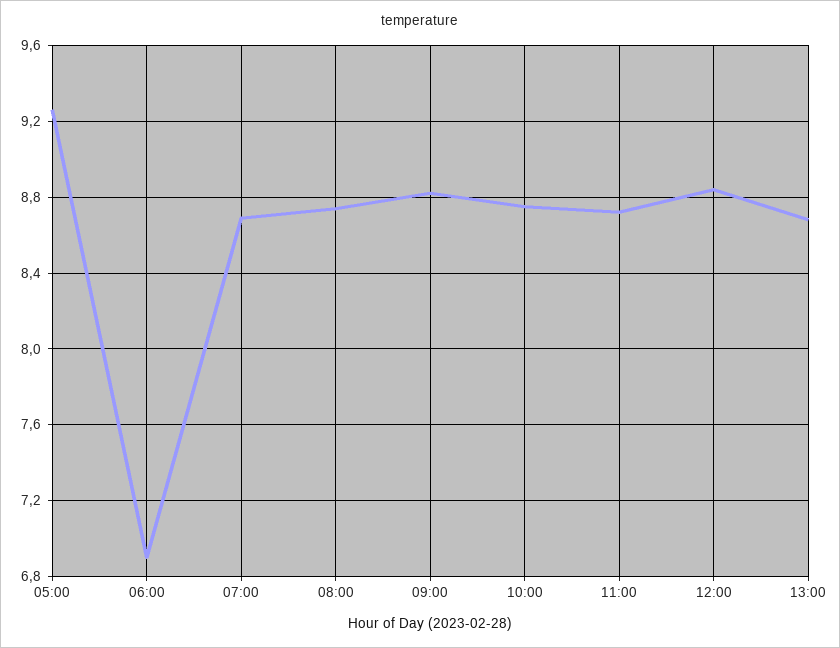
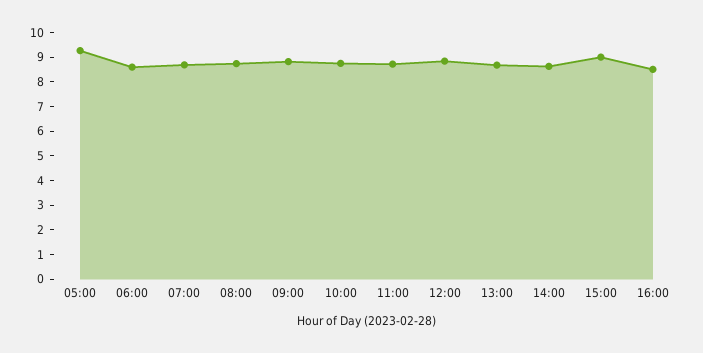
06:00: 6.9 -> 8.5
14:00: none -> 8.5
15:00: none -> 9
16:00: none -> 8.5

